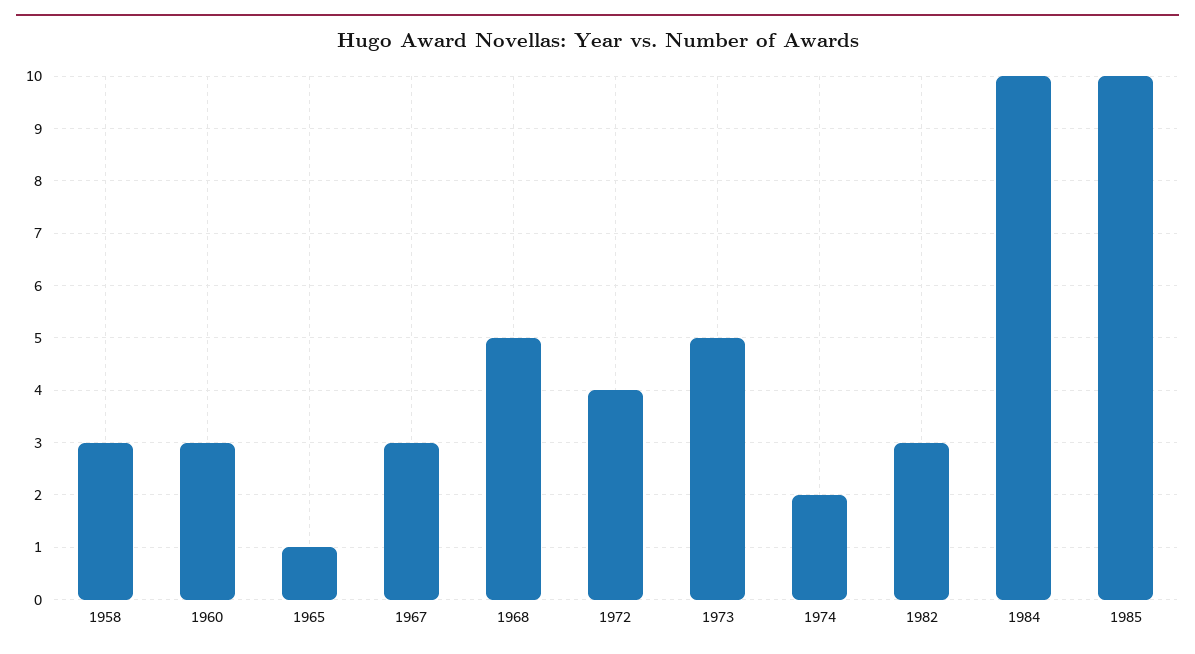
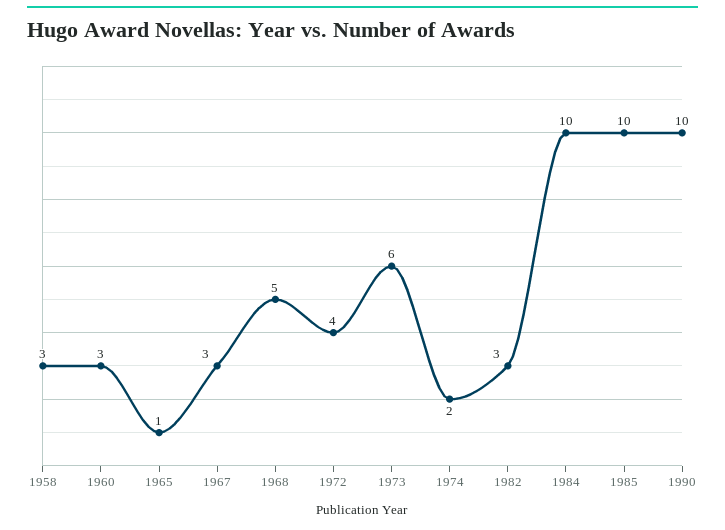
1973: 5 -> 6
1990: none -> 10

